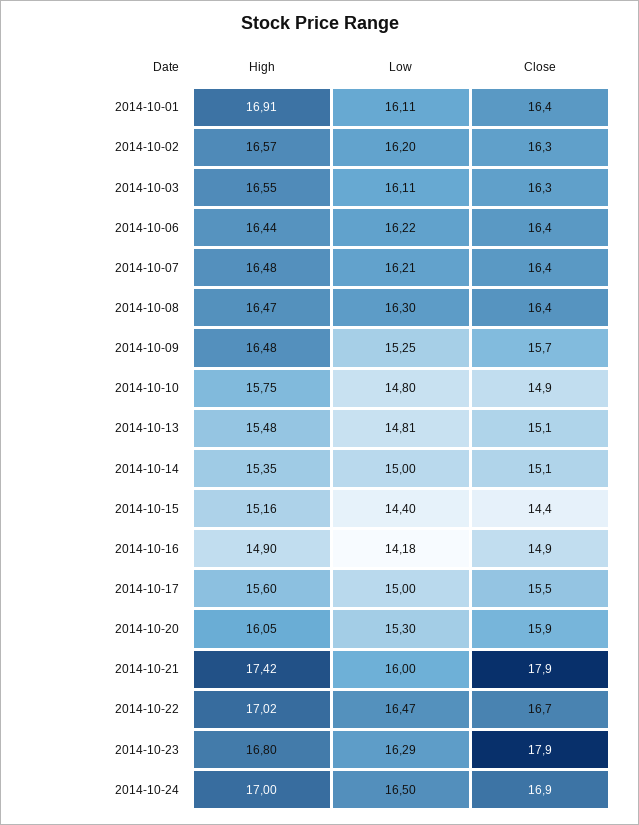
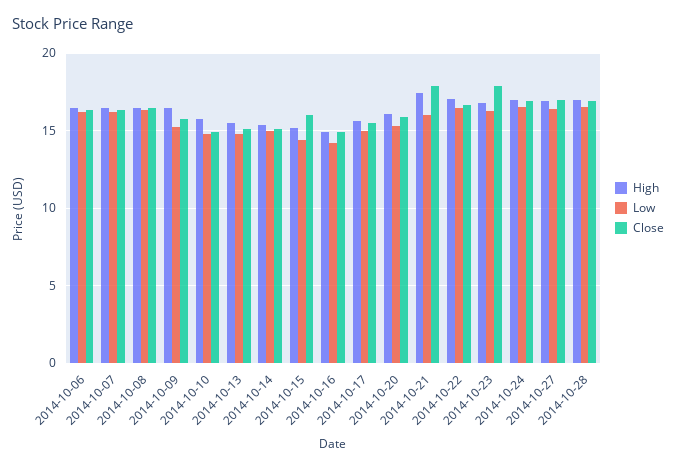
High, 2014-10-01: 16.91 -> none
Low, 2014-10-01: 16.11 -> none
Close, 2014-10-01: 16.4 -> none
High, 2014-10-02: 16.57 -> none
Low, 2014-10-02: 16.2 -> none
Close, 2014-10-02: 16.3 -> none
High, 2014-10-03: 16.55 -> none
Low, 2014-10-03: 16.11 -> none
Close, 2014-10-03: 16.3 -> none
Close, 2014-10-15: 14.4 -> 16
High, 2014-10-27: none -> 17
Low, 2014-10-27: none -> 16.5
Close, 2014-10-27: none -> 17
High, 2014-10-28: none -> 17
Low, 2014-10-28: none -> 16.5
Close, 2014-10-28: none -> 17

